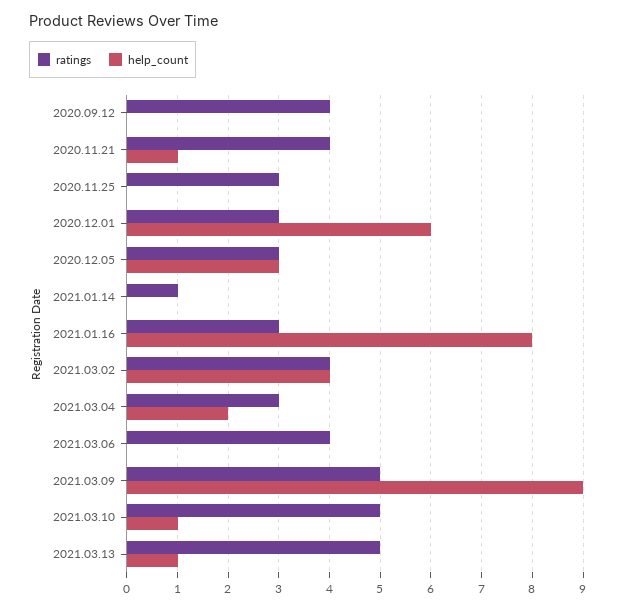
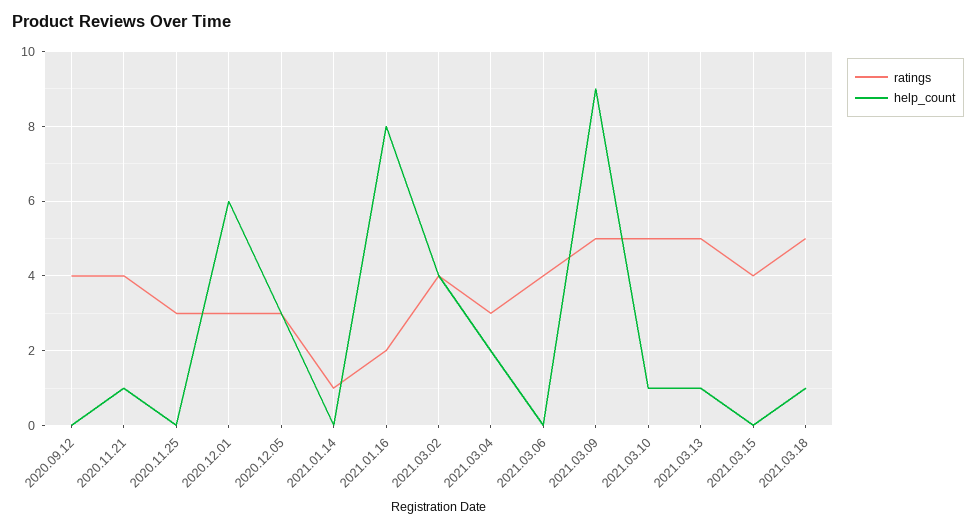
ratings, 2021.01.16: 3 -> 2
ratings, 2021.03.15: none -> 4
help_count, 2021.03.15: none -> 0
ratings, 2021.03.18: none -> 5
help_count, 2021.03.18: none -> 1

